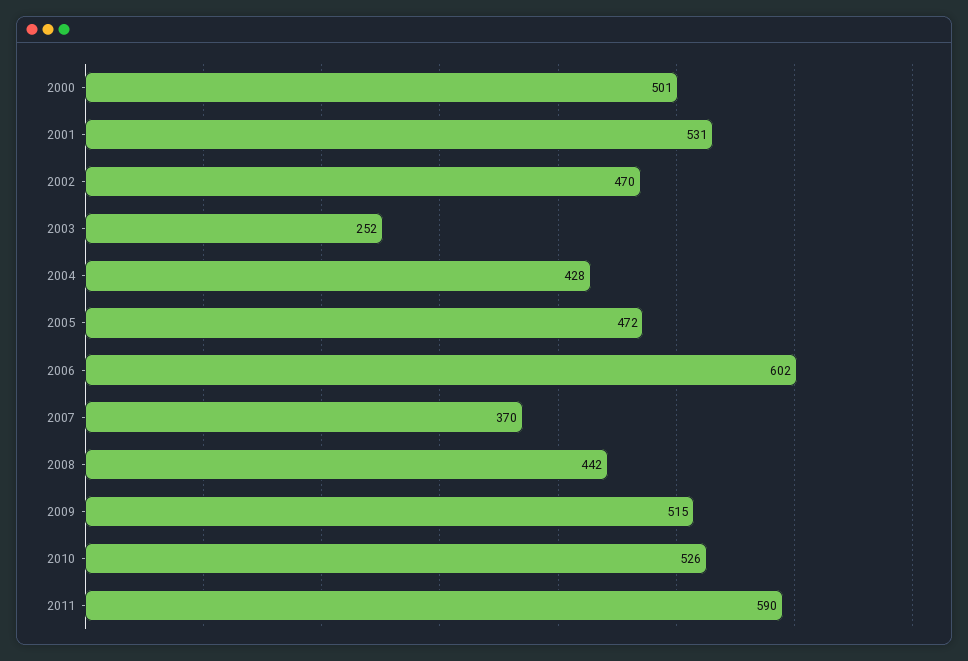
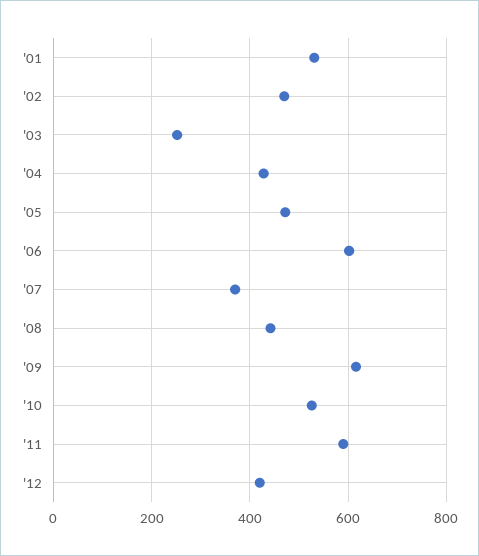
2000: 501 -> none
2009: 515 -> 620
'12: none -> 420

